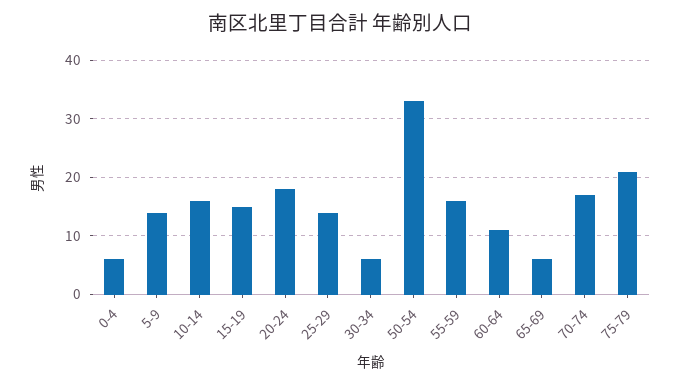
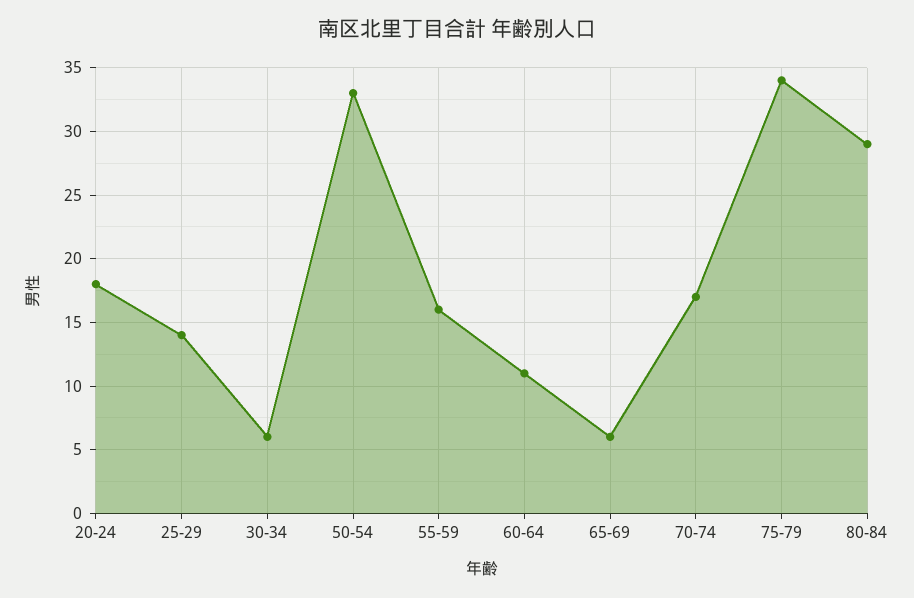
0-4: 5 -> none
5-9: 15 -> none
10-14: 15 -> none
15-19: 15 -> none
75-79: 20 -> 34
80-84: none -> 29

